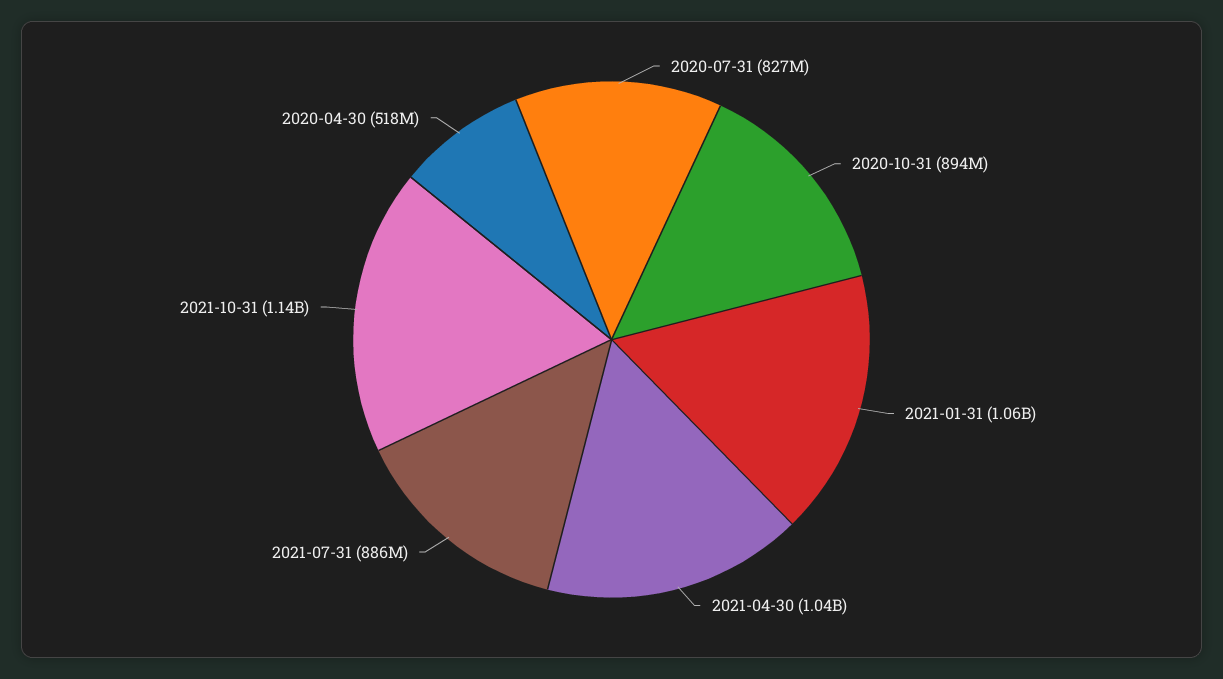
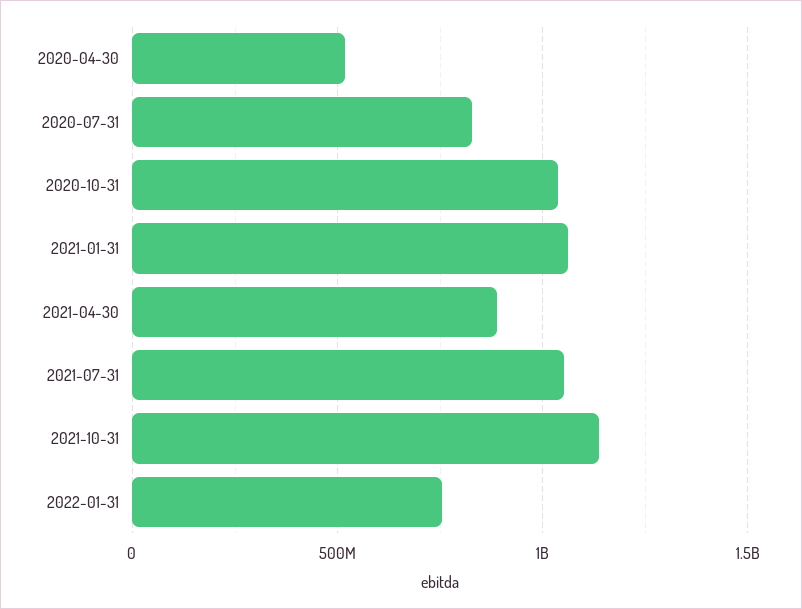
2020-10-31: 894000000 -> 1050000000
2021-04-30: 1040000000 -> 900000000
2021-07-31: 886000000 -> 1050000000
2022-01-31: none -> 750000000

